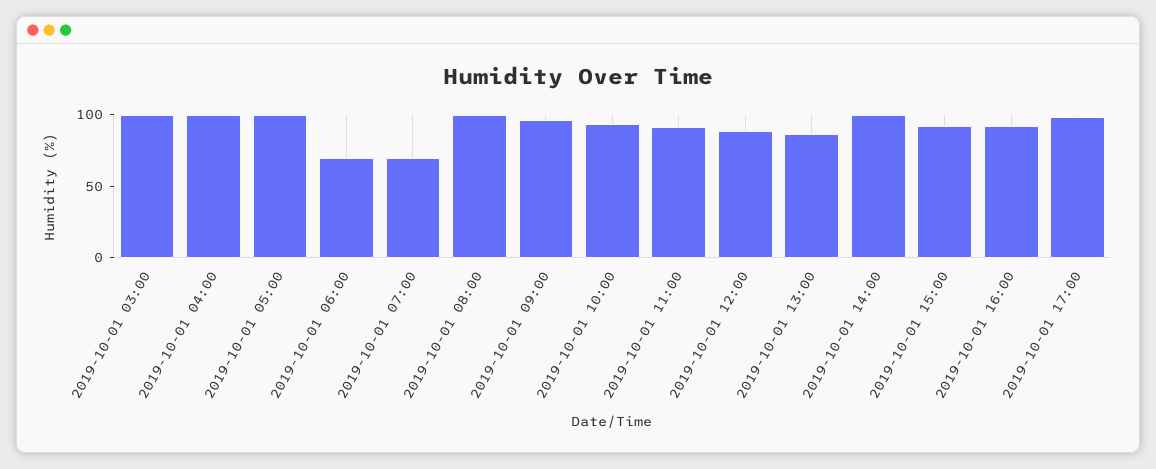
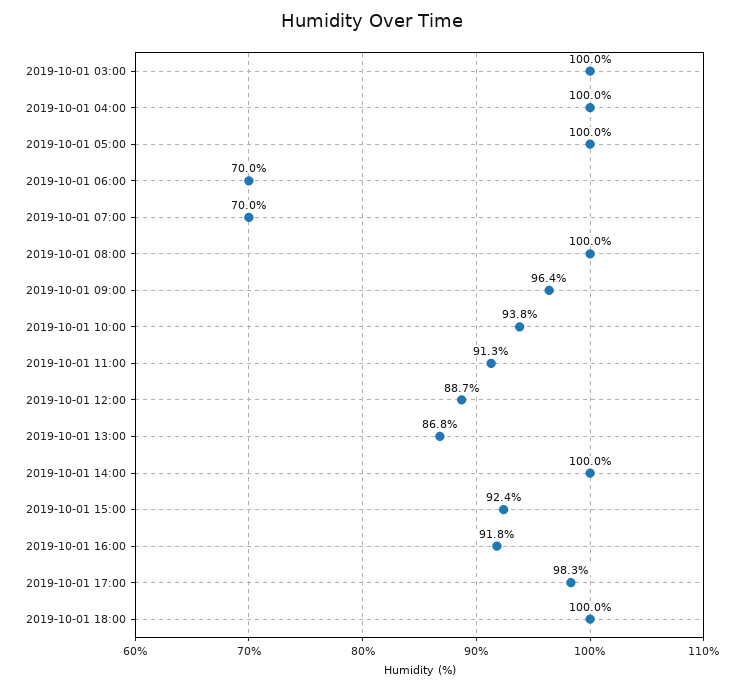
2019-10-01 18:00: none -> 100

